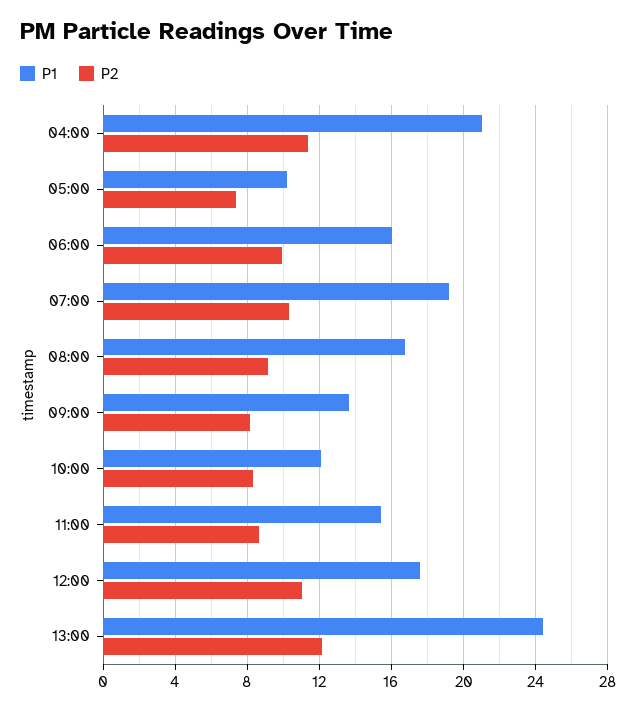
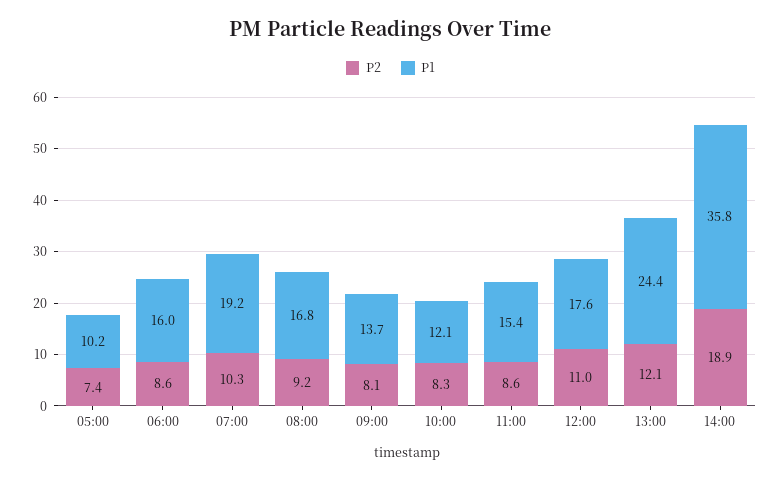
P1, 04:00: 21 -> none
P2, 04:00: 11.5 -> none
P2, 06:00: 10 -> 8.6
P2, 14:00: none -> 18.9
P1, 14:00: none -> 35.8

